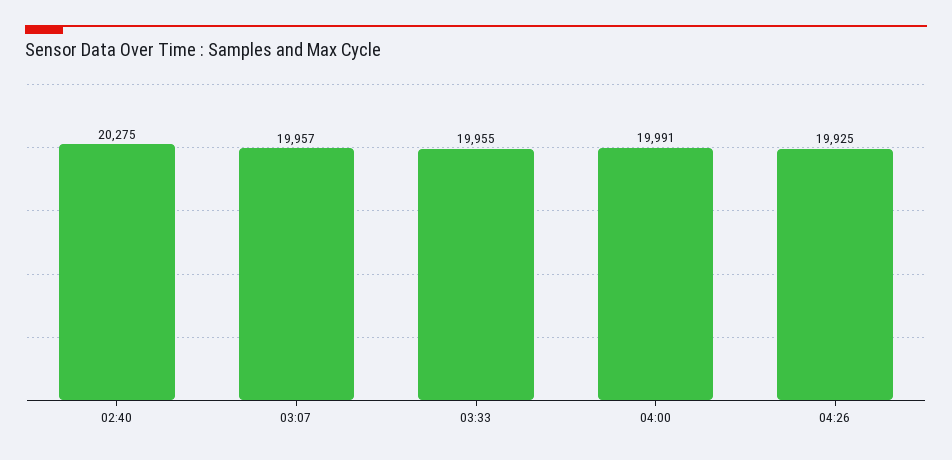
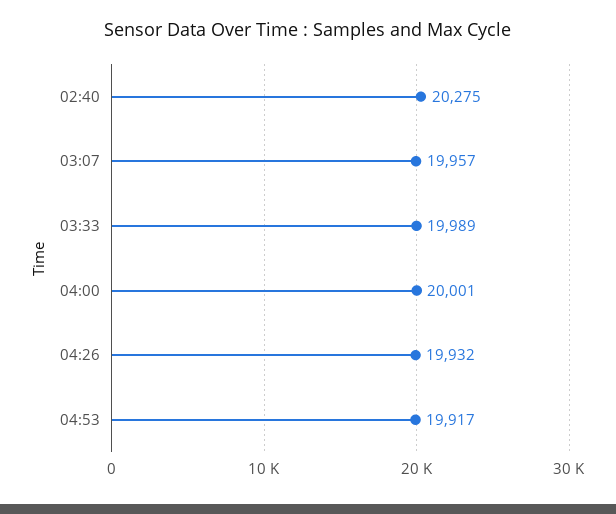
03:33: 19955 -> 19989
04:00: 19991 -> 20001
04:26: 19925 -> 19932
04:53: none -> 19917

